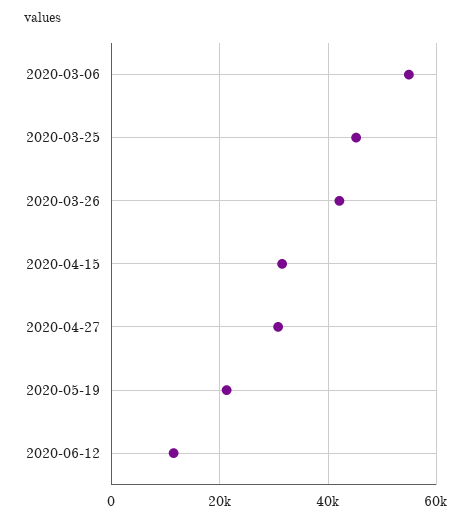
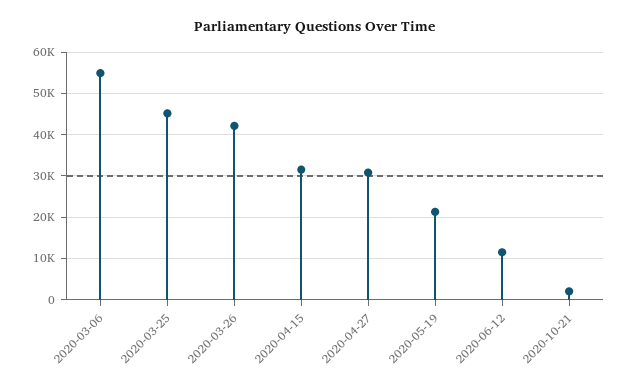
2020-10-21: none -> 2000

